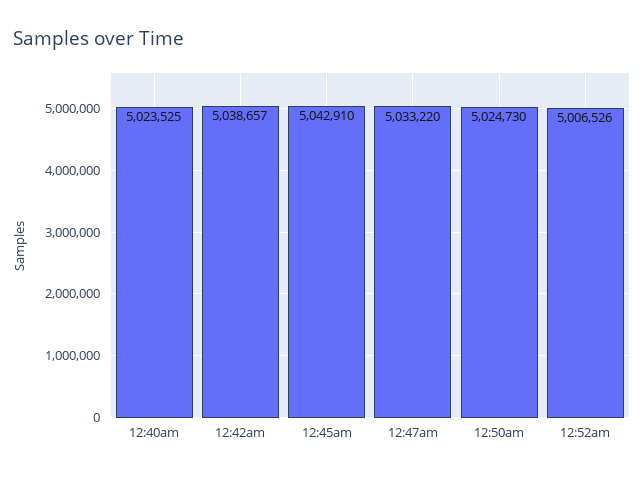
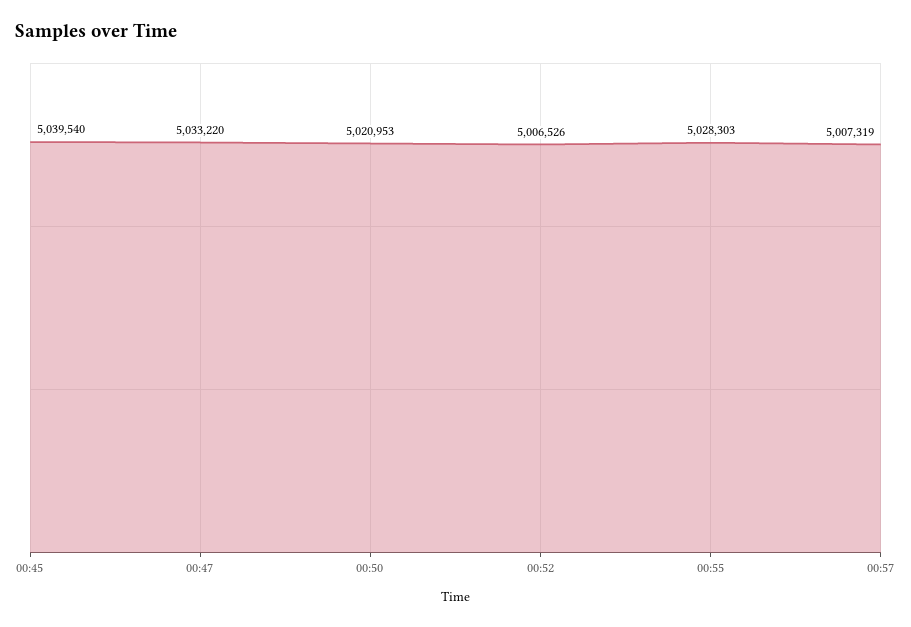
12:40am: 5023525 -> none
12:42am: 5038657 -> none
12:45am: 5042910 -> 5039540
12:50am: 5024730 -> 5020953
00:55: none -> 5028303
00:57: none -> 5007319

